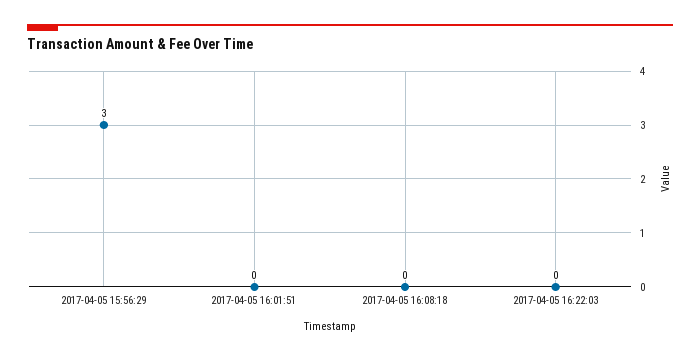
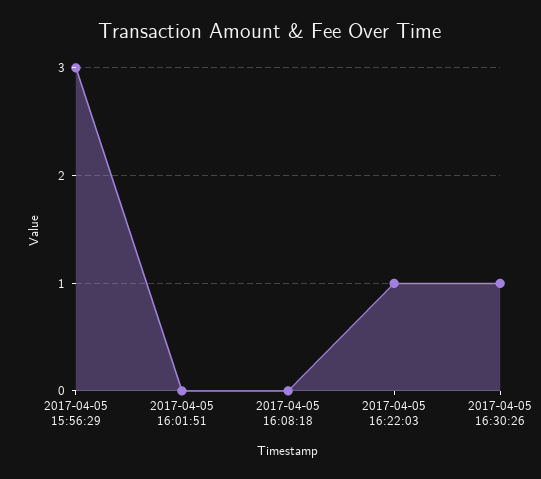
2017-04-05 16:22:03: 0 -> 1
2017-04-05 16:30:26: none -> 1

